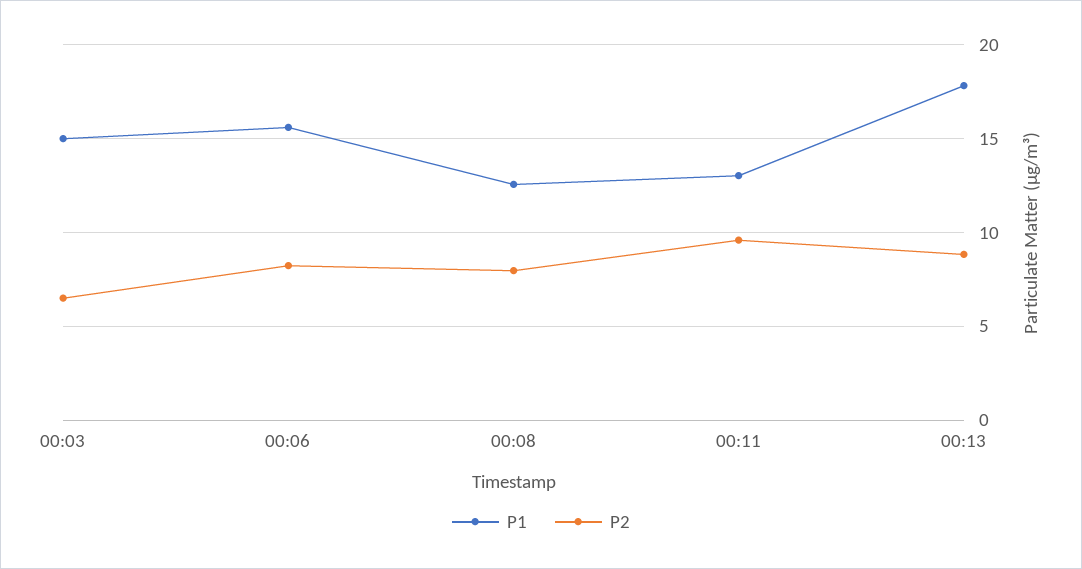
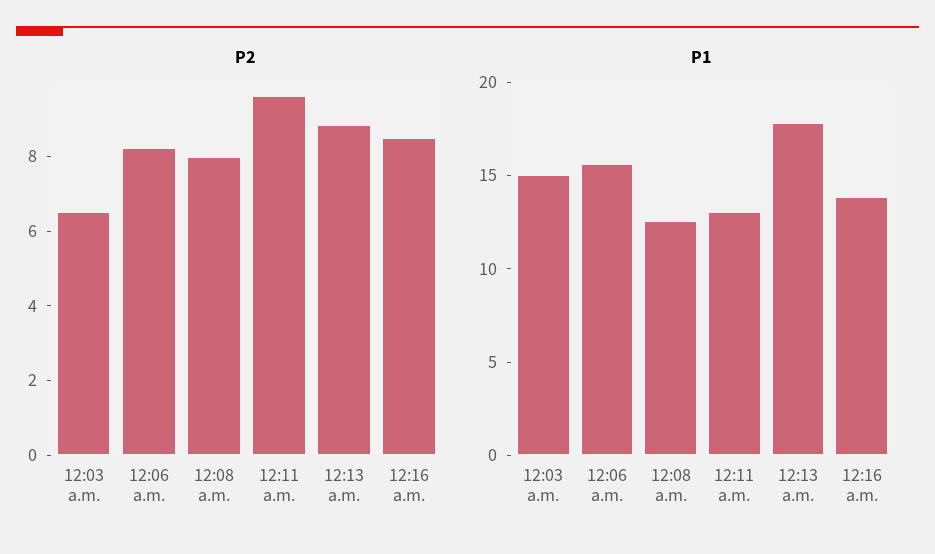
P2, 12:16 a.m.: none -> 8.5
P1, 12:16 a.m.: none -> 14

